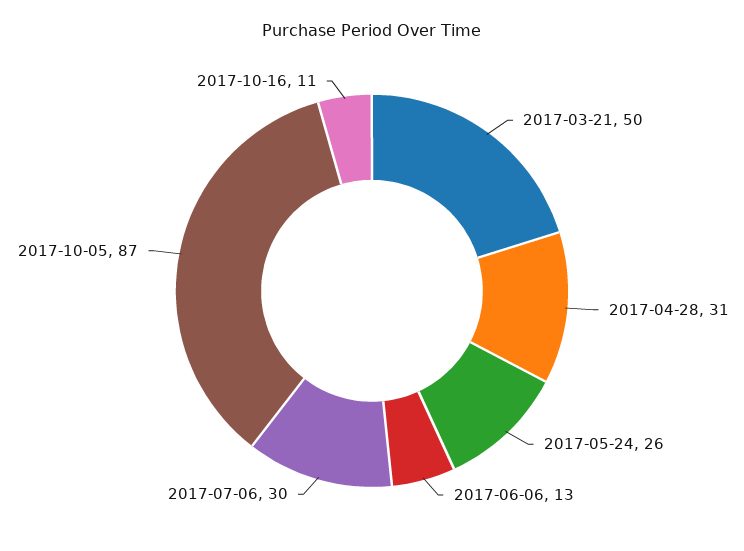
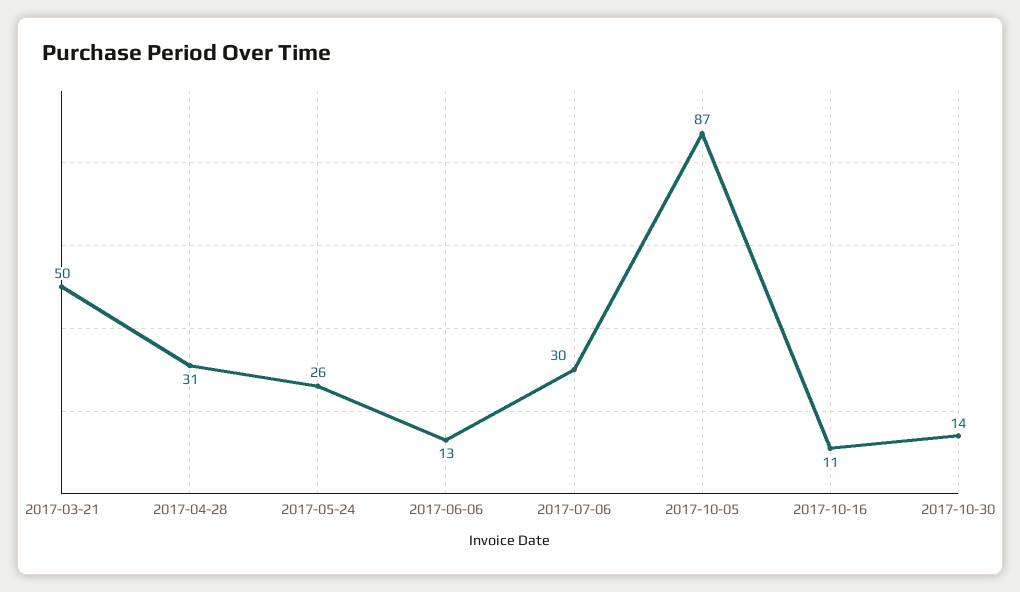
2017-10-30: none -> 14

